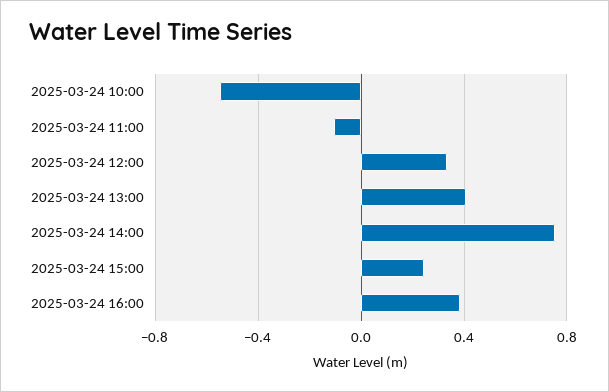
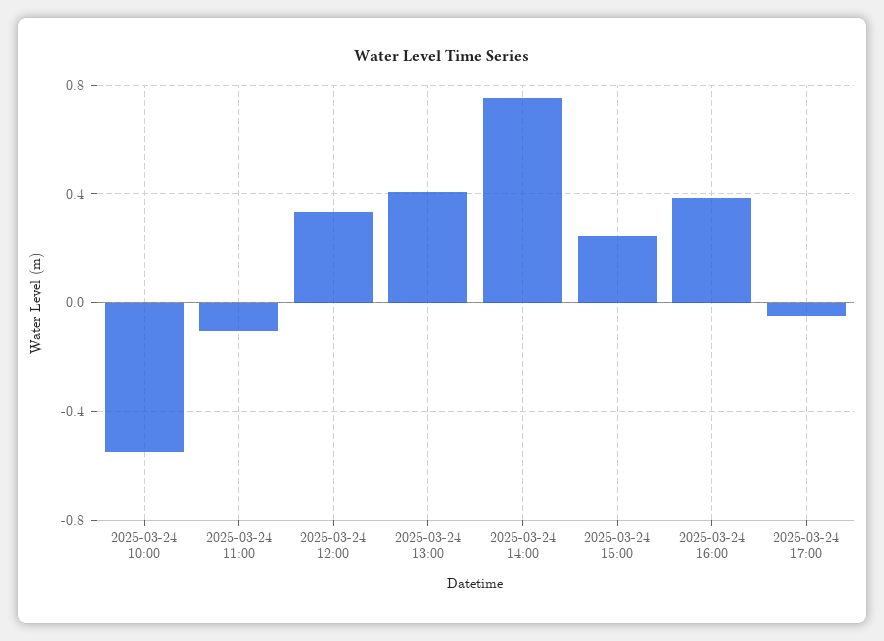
2025-03-24 17:00: none -> -0.05

